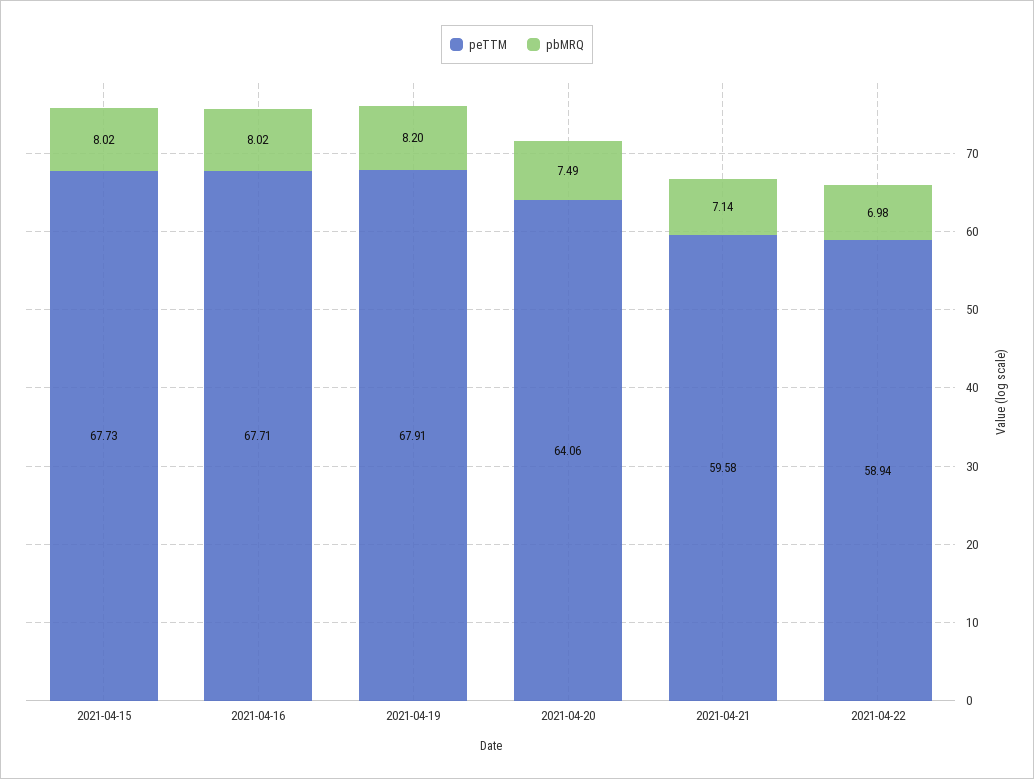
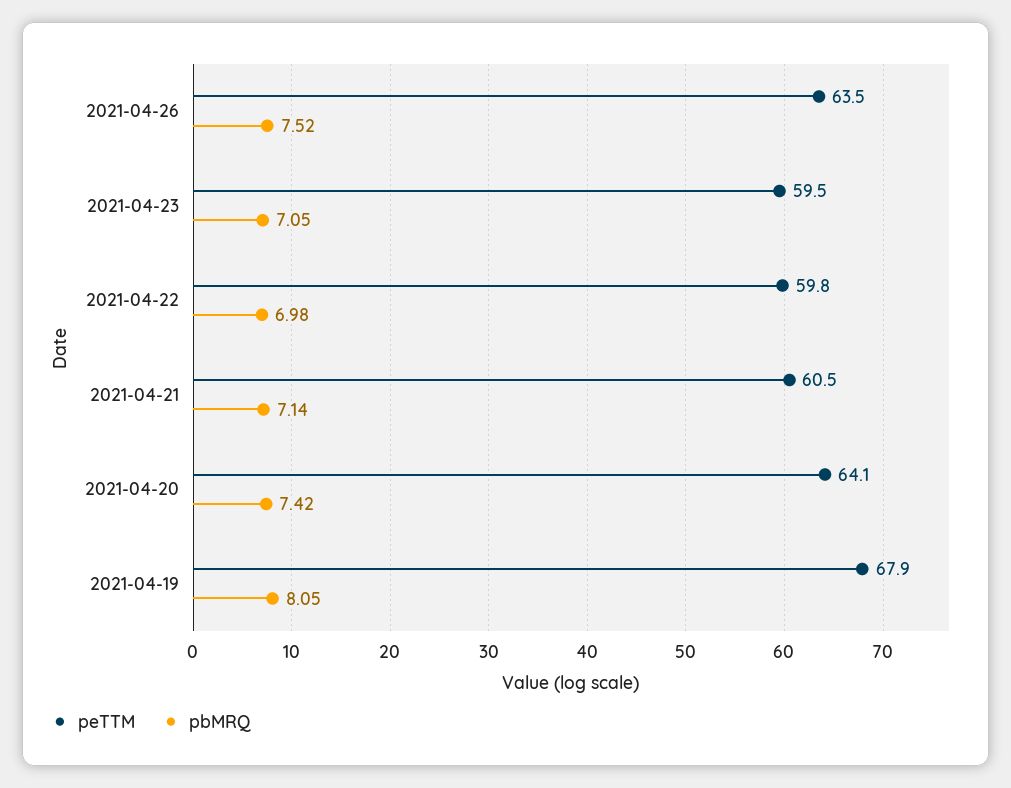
peTTM, 2021-04-15: 67.73 -> none
pbMRQ, 2021-04-15: 8.02 -> none
peTTM, 2021-04-16: 67.71 -> none
pbMRQ, 2021-04-16: 8.02 -> none
pbMRQ, 2021-04-19: 8.2 -> 8.05
pbMRQ, 2021-04-20: 7.49 -> 7.42
peTTM, 2021-04-21: 59.58 -> 60.5
peTTM, 2021-04-22: 58.94 -> 59.8
peTTM, 2021-04-26: none -> 63.5
pbMRQ, 2021-04-26: none -> 7.52
peTTM, 2021-04-23: none -> 59.5
pbMRQ, 2021-04-23: none -> 7.05

